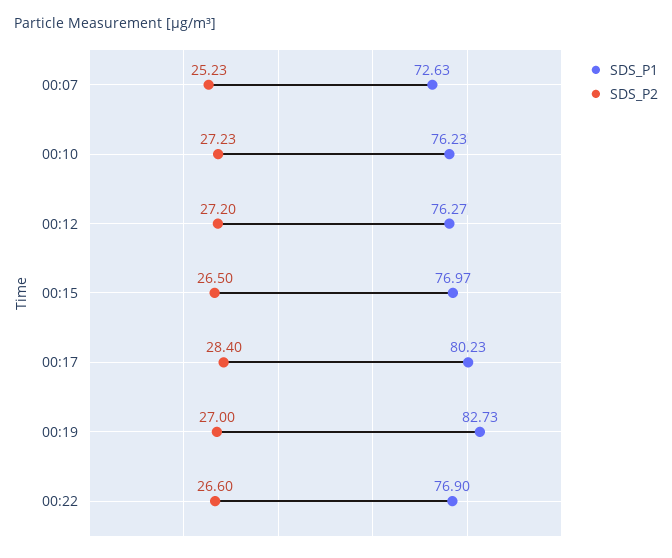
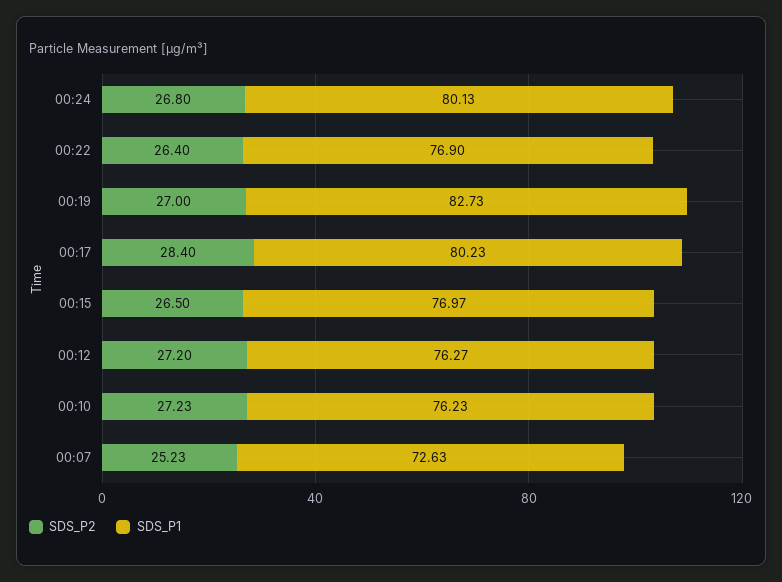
SDS_P2, 00:22: 26.6 -> 26.4
SDS_P2, 00:24: none -> 26.8
SDS_P1, 00:24: none -> 80.13

